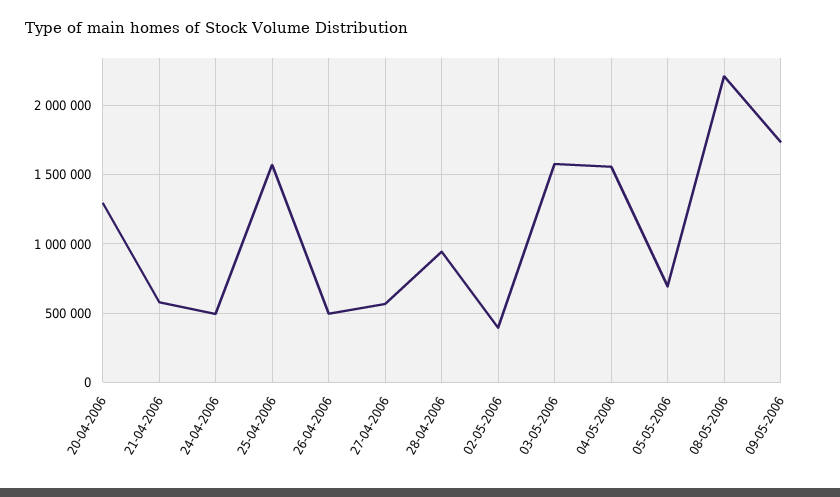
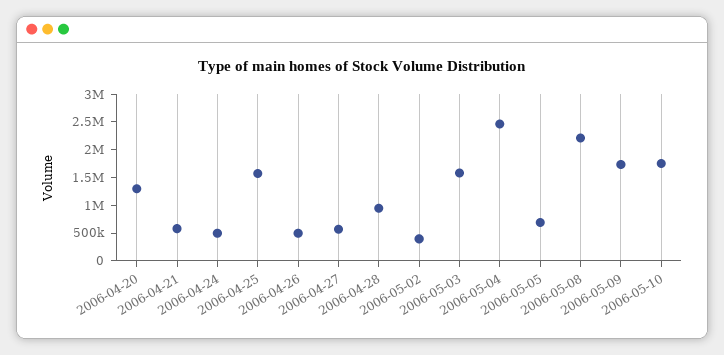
04-05-2006: 1550000 -> 2500000
2006-05-10: none -> 1750000

